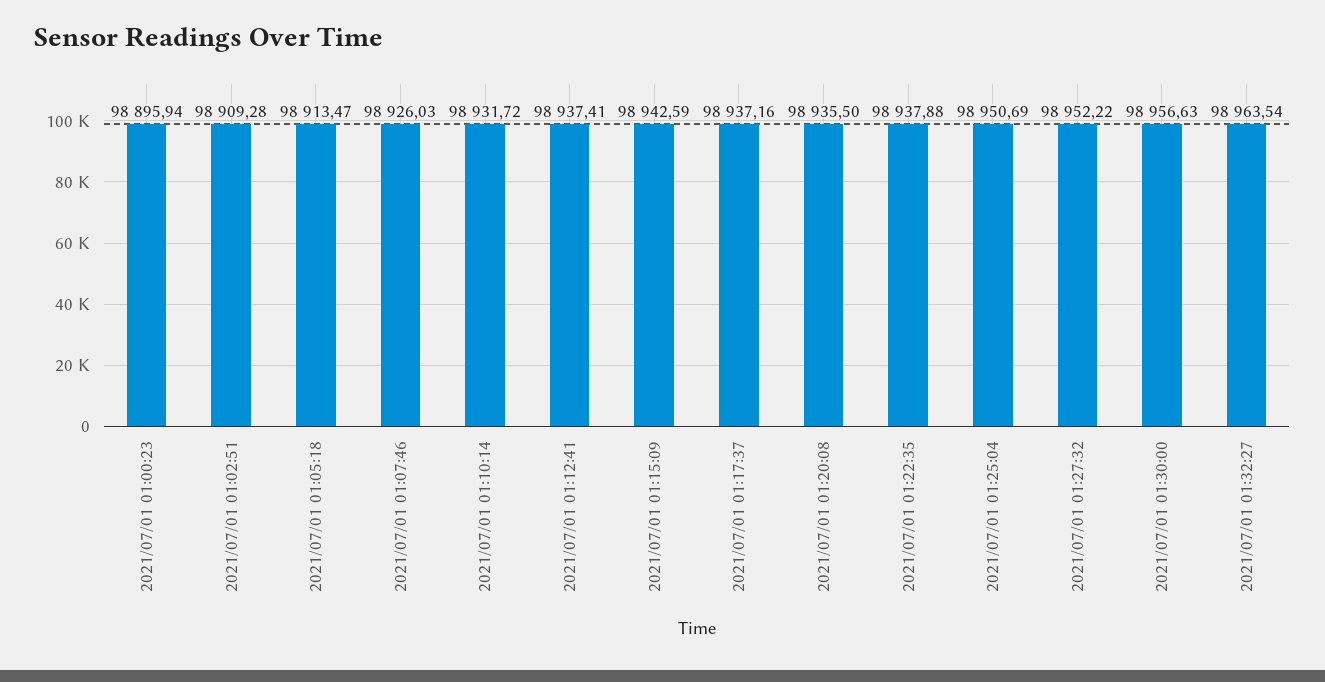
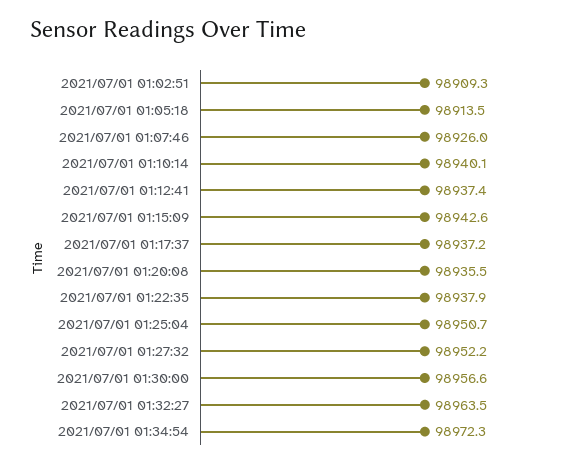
2021/07/01 01:00:23: 98895.94 -> none
2021/07/01 01:10:14: 98931.72 -> 98940.1
2021/07/01 01:34:54: none -> 98972.3

